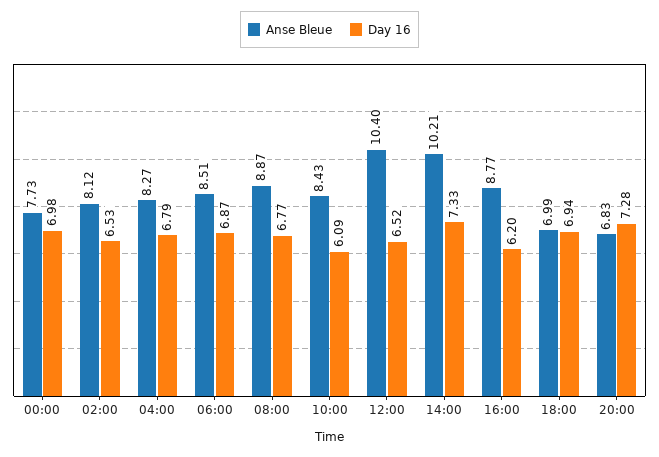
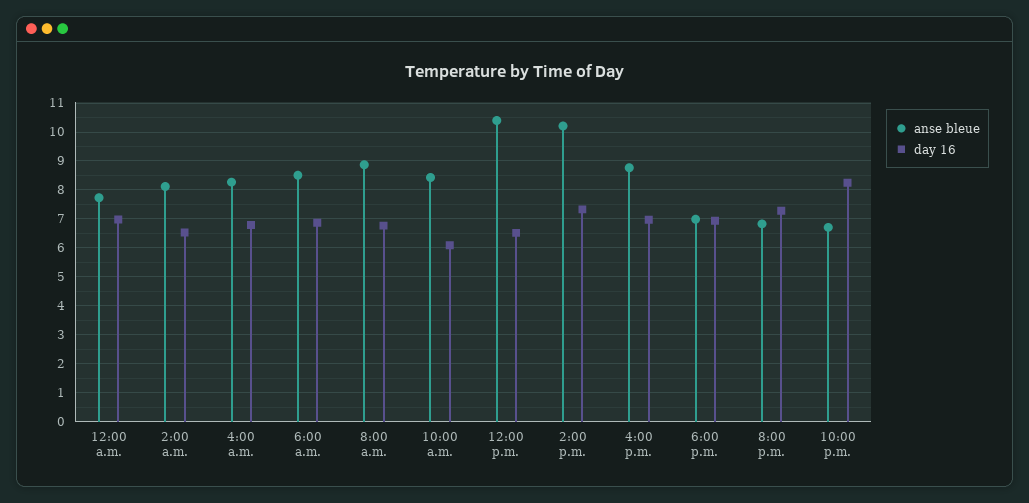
Day 16, 16:00: 6.2 -> 7
Anse Bleue, 10:00 p.m.: none -> 6.75
Day 16, 10:00 p.m.: none -> 8.25

